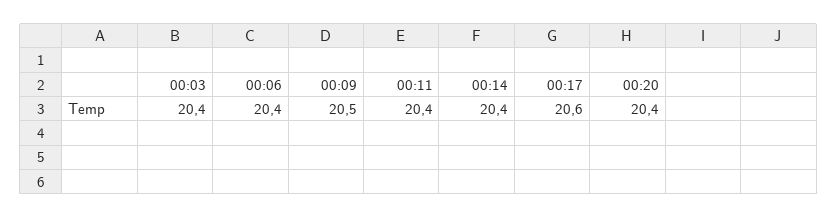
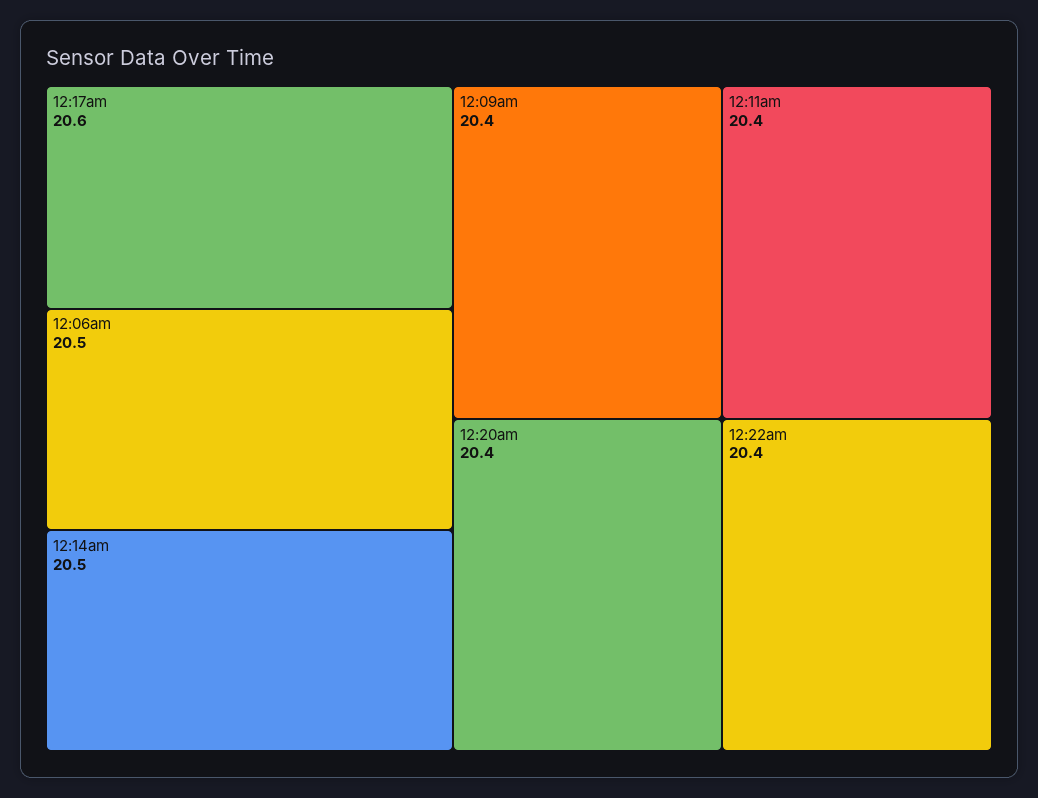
00:03: 20.4 -> none
00:06: 20.4 -> 20.5
00:09: 20.5 -> 20.4
00:14: 20.4 -> 20.5
12:22am: none -> 20.4

